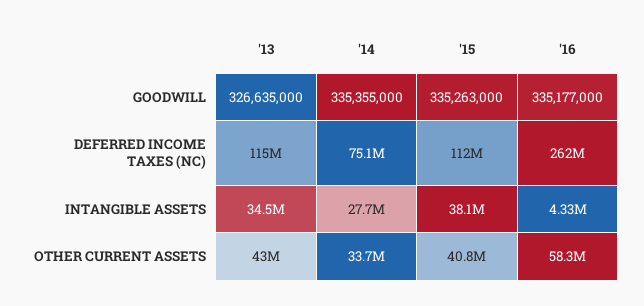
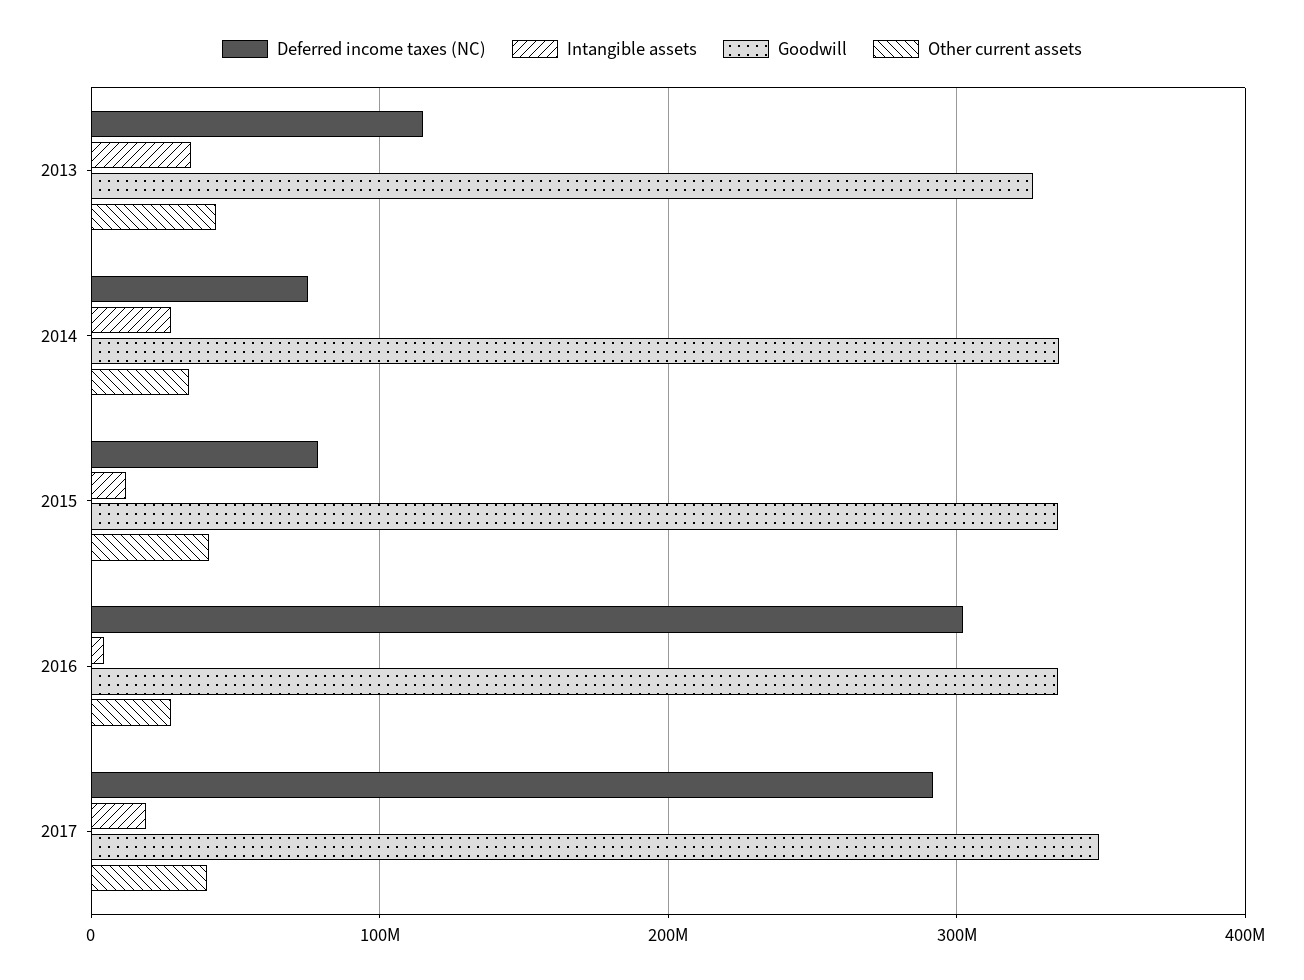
DEFERRED INCOME TAXES (NC), '15: 112000000 -> 80000000
DEFERRED INCOME TAXES (NC), '16: 262000000 -> 300000000
INTANGIBLE ASSETS, '15: 38100000 -> 10000000
OTHER CURRENT ASSETS, '16: 58300000 -> 30000000
DEFERRED INCOME TAXES (NC), 2017: none -> 290000000
INTANGIBLE ASSETS, 2017: none -> 20000000
GOODWILL, 2017: none -> 350000000
OTHER CURRENT ASSETS, 2017: none -> 40000000

